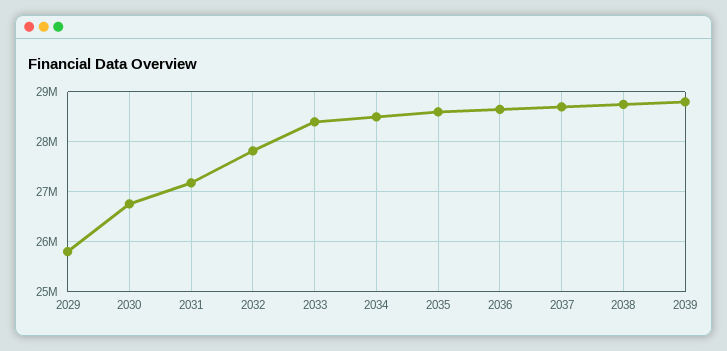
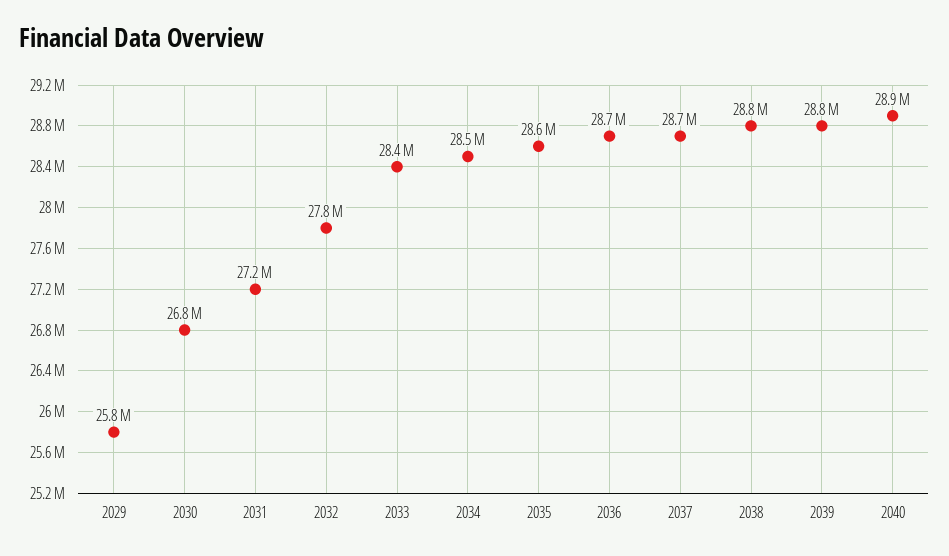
2040: none -> 28900000

